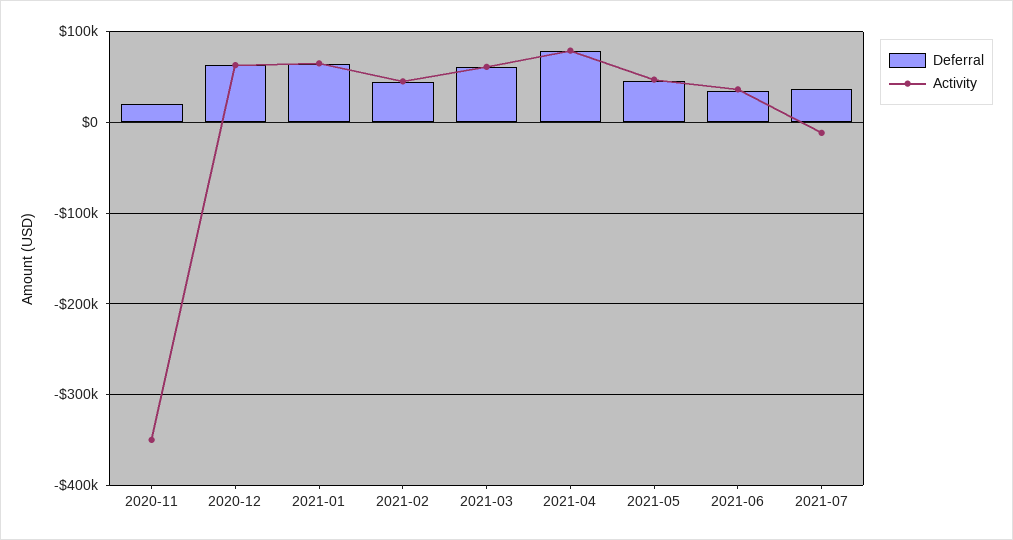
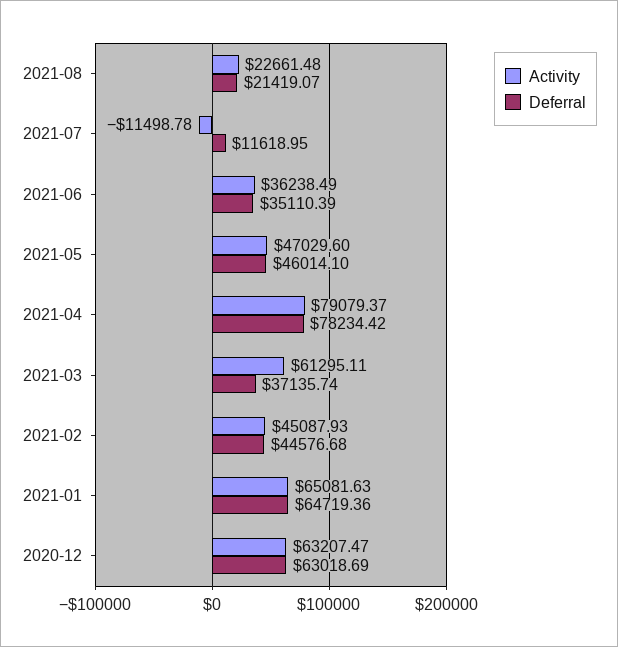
Deferral, 2020-11: 20000 -> none
Activity, 2020-11: -350000 -> none
Deferral, 2021-03: 60000 -> 37135.74
Deferral, 2021-07: 40000 -> 11618.95
Activity, 2021-08: none -> 22661.48
Deferral, 2021-08: none -> 21419.07

